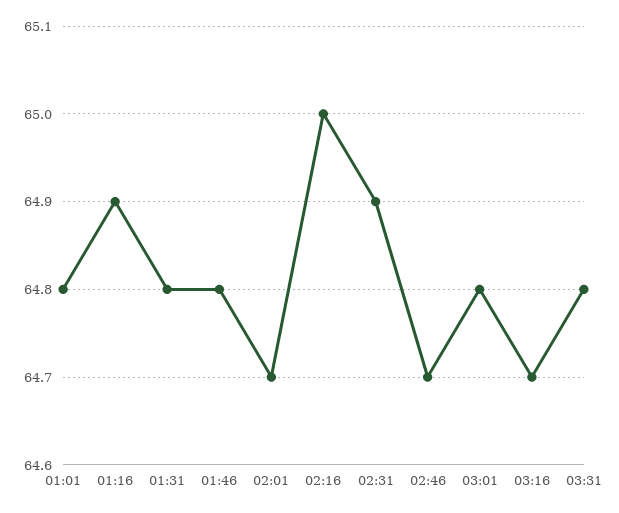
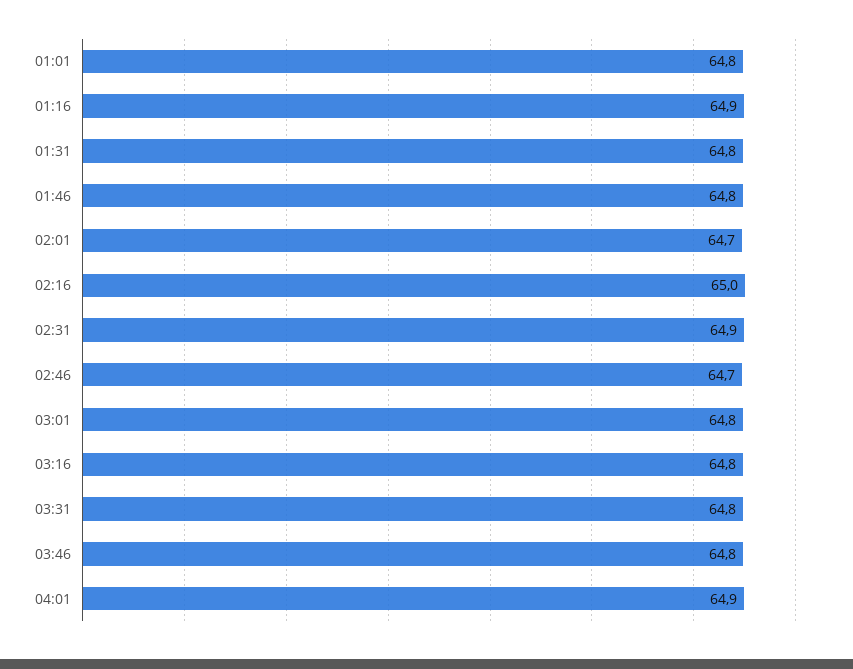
03:16: 64.7 -> 64.8
03:46: none -> 64.8
04:01: none -> 64.9

